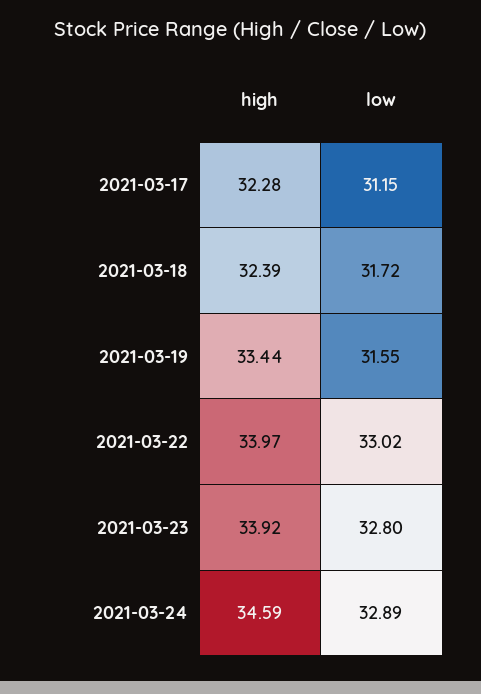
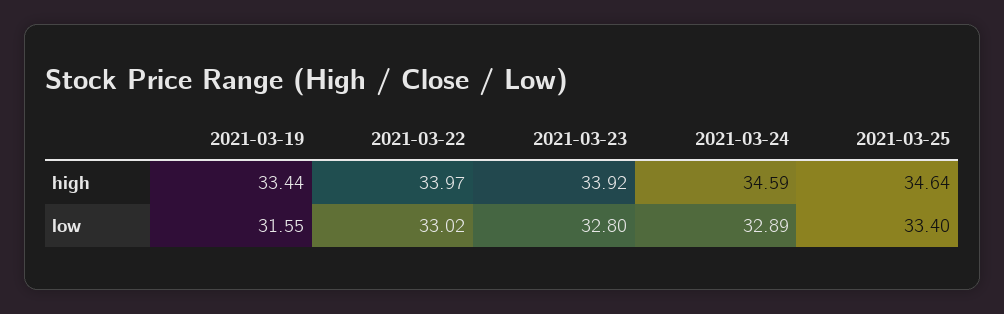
high, 2021-03-17: 32.28 -> none
low, 2021-03-17: 31.15 -> none
high, 2021-03-18: 32.39 -> none
low, 2021-03-18: 31.72 -> none
high, 2021-03-25: none -> 34.64
low, 2021-03-25: none -> 33.4

